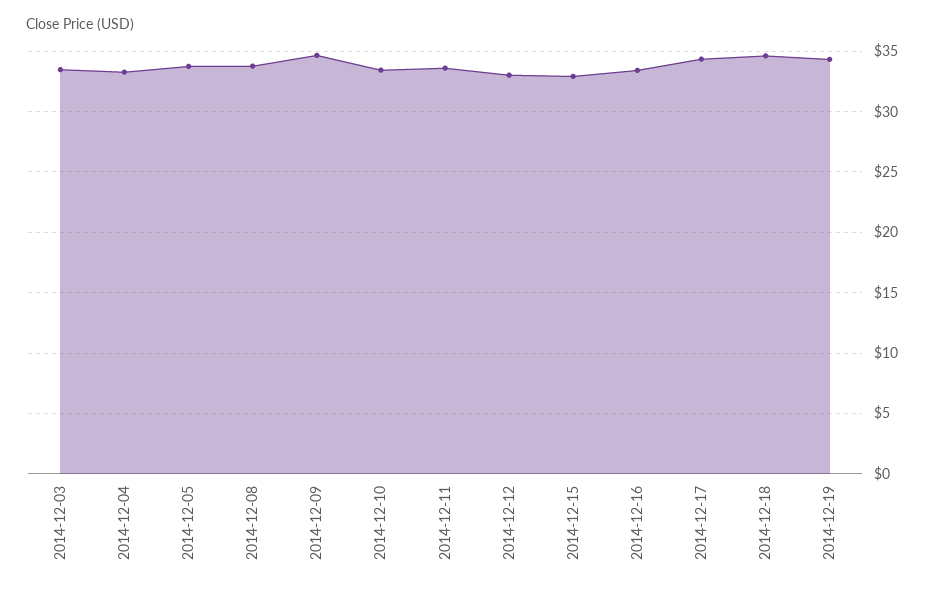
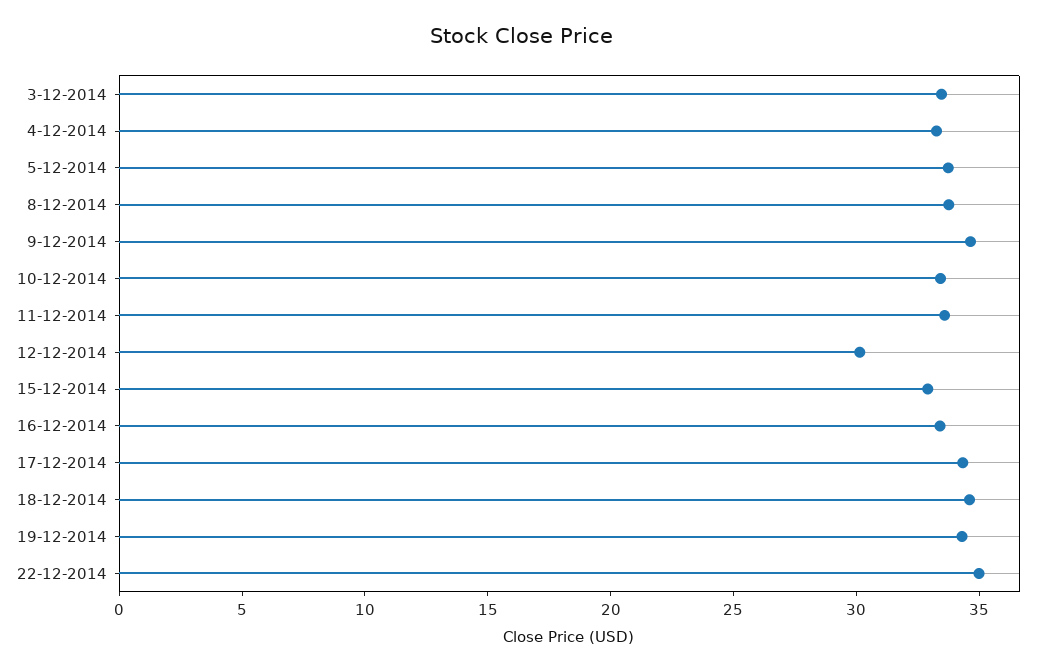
2014-12-12: 33 -> 30
22-12-2014: none -> 35

